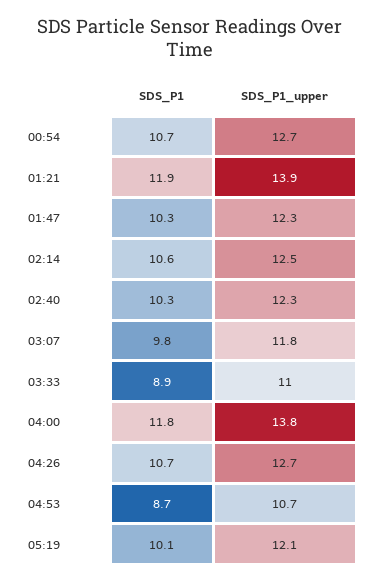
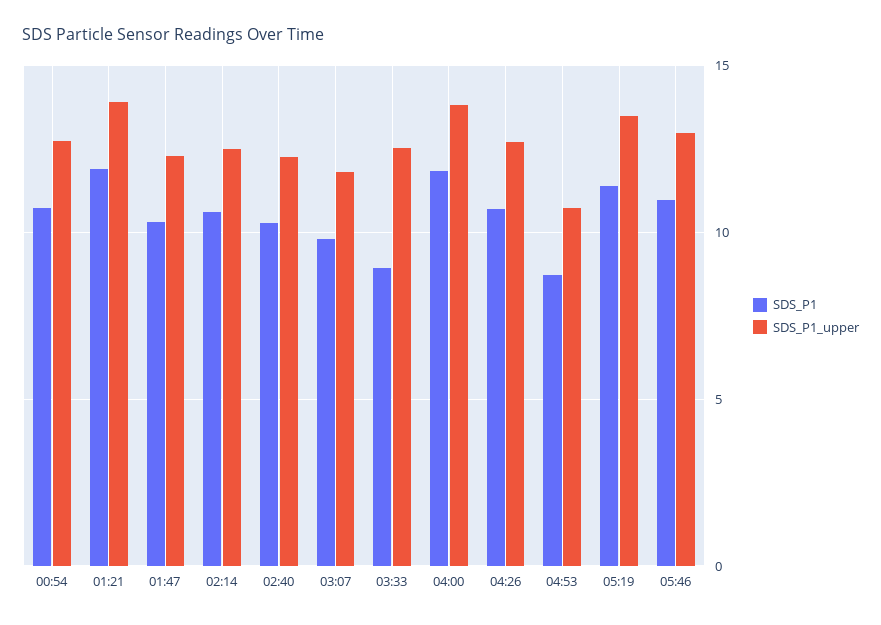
SDS_P1_upper, 03:33: 11 -> 12.5
SDS_P1, 05:19: 10.1 -> 11.5
SDS_P1_upper, 05:19: 12.1 -> 13.5
SDS_P1, 05:46: none -> 11
SDS_P1_upper, 05:46: none -> 13

